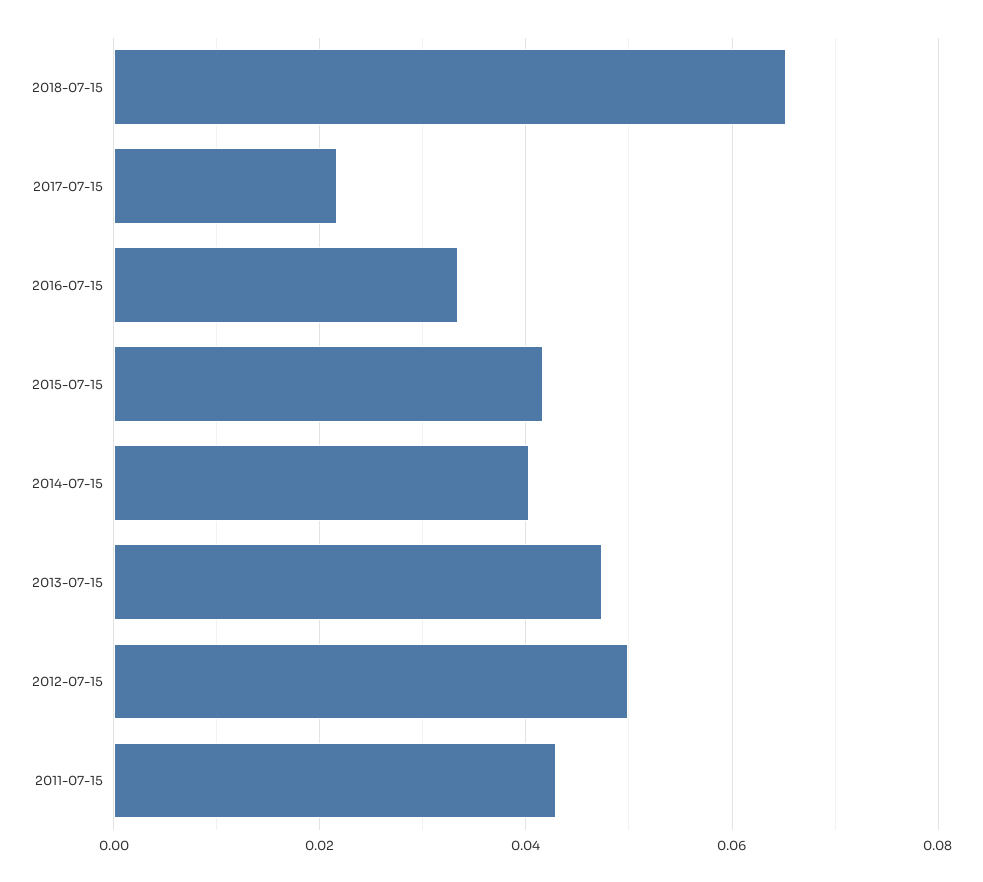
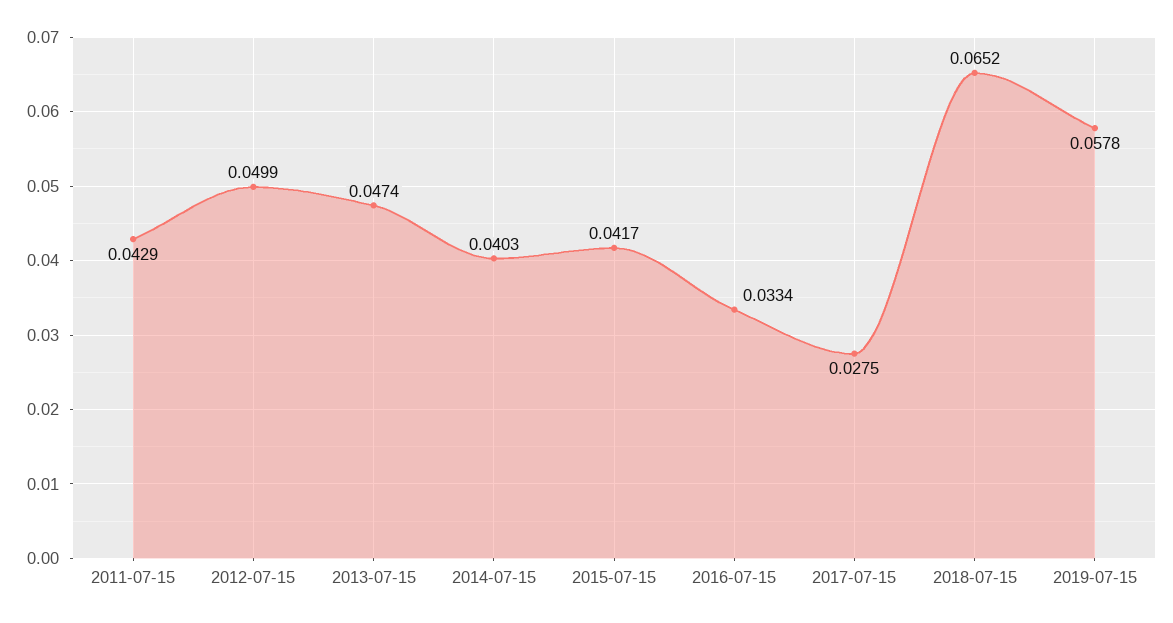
2017-07-15: 0.022 -> 0.0275
2019-07-15: none -> 0.0578

